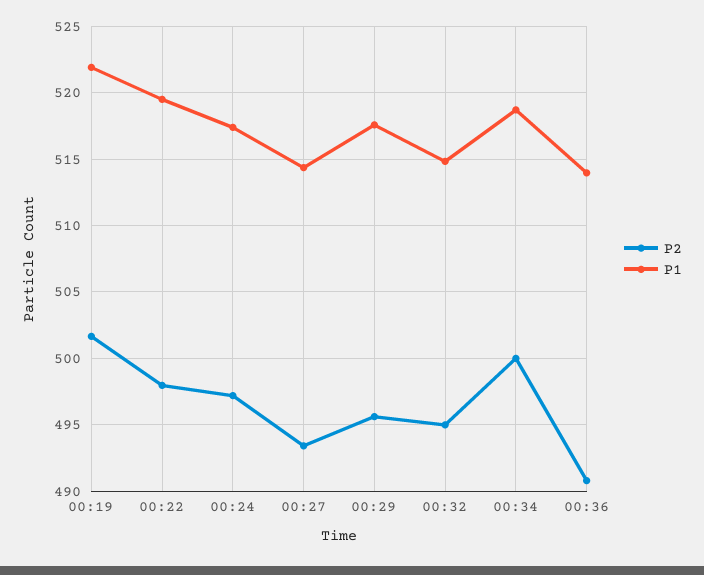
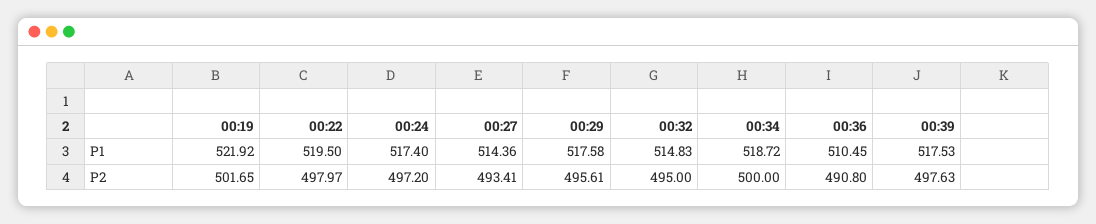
P1, 00:36: 514 -> 510.45
P1, 00:39: none -> 517.53
P2, 00:39: none -> 497.63

